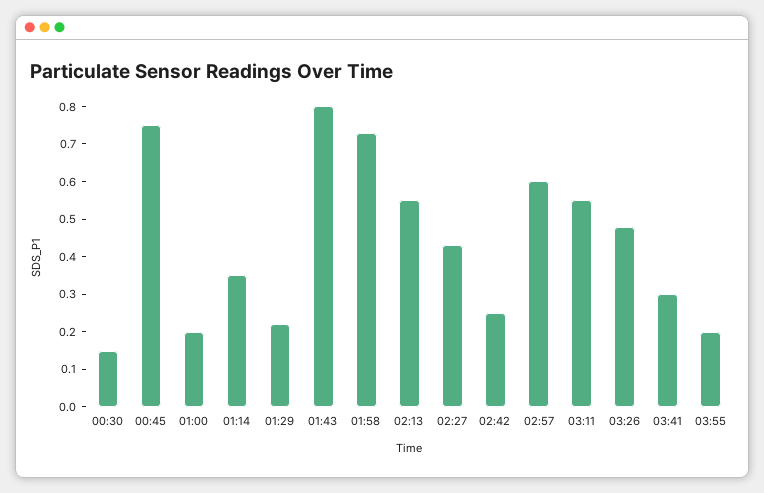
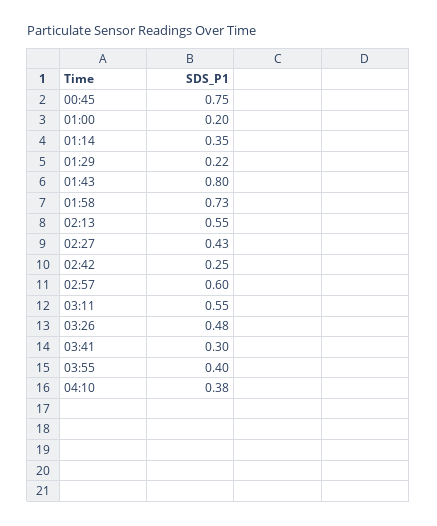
00:30: 0.15 -> none
03:55: 0.2 -> 0.4
04:10: none -> 0.38

